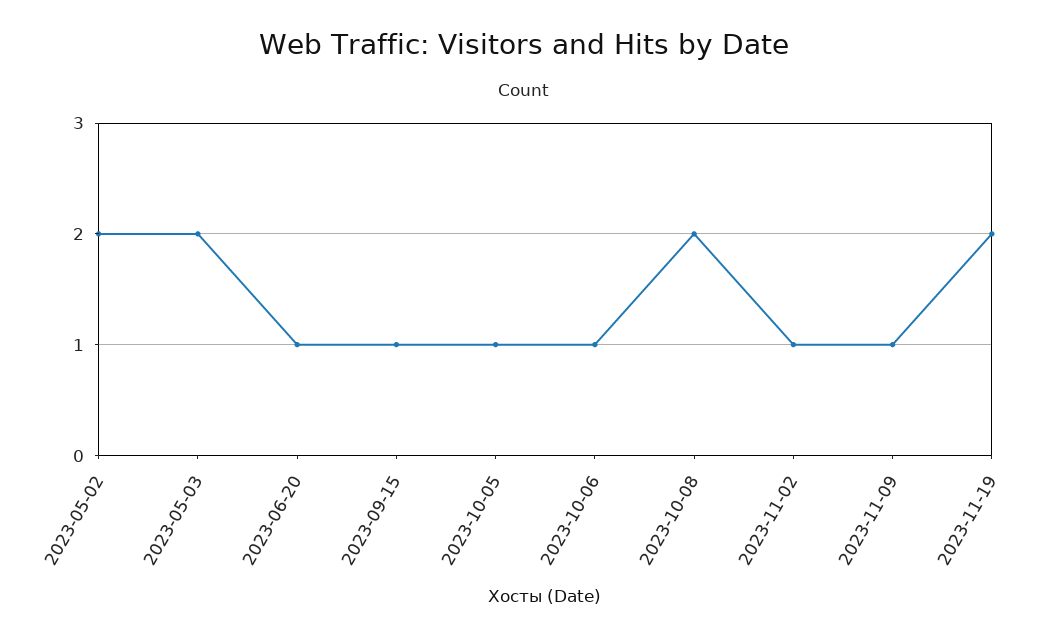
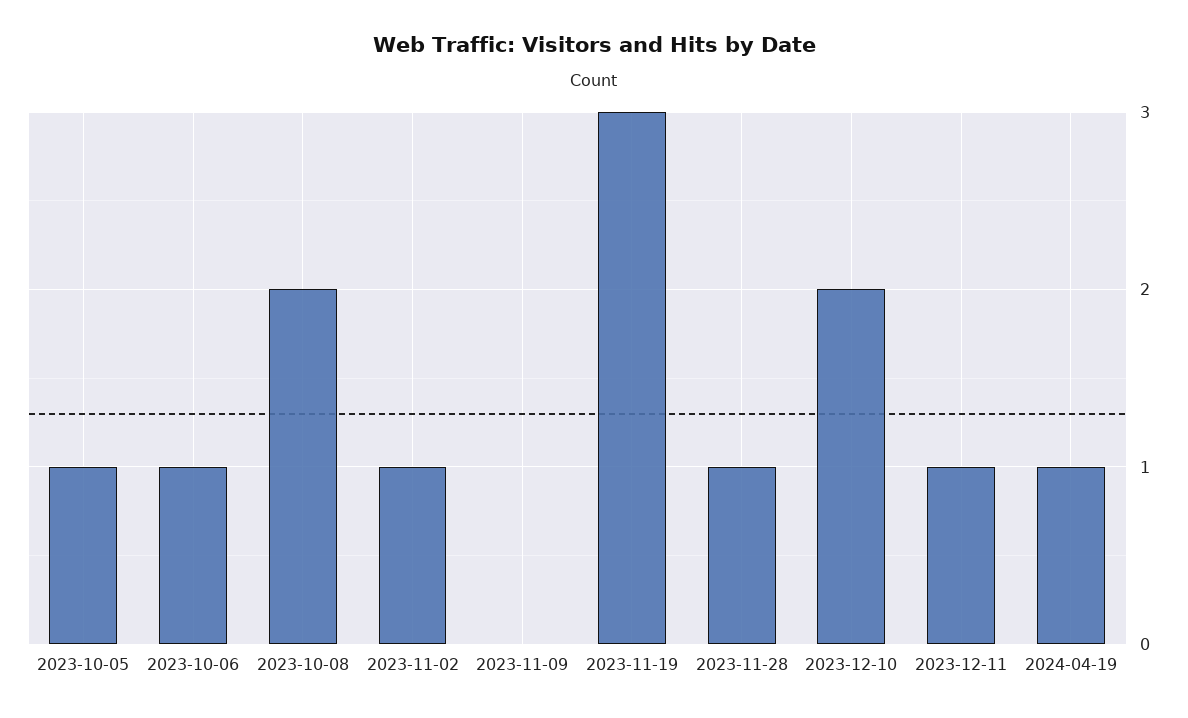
2023-05-02: 2 -> none
2023-05-03: 2 -> none
2023-06-20: 1 -> none
2023-09-15: 1 -> none
2023-11-09: 1 -> 0
2023-11-19: 2 -> 3
2023-11-28: none -> 1
2023-12-10: none -> 2
2023-12-11: none -> 1
2024-04-19: none -> 1

